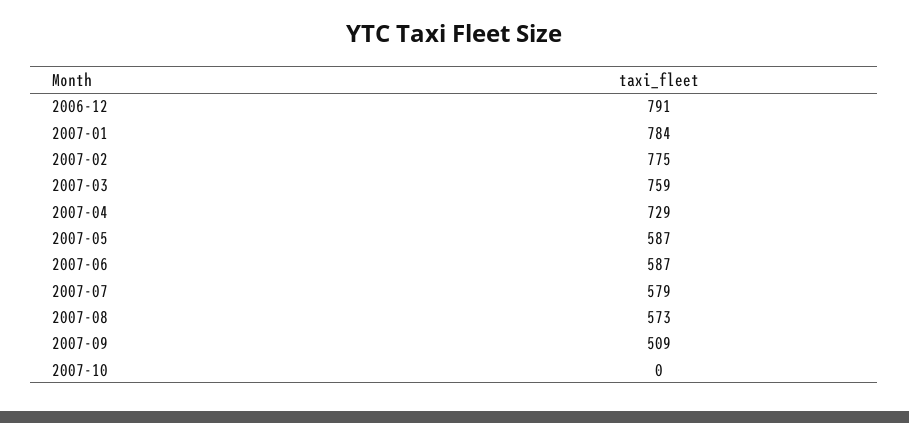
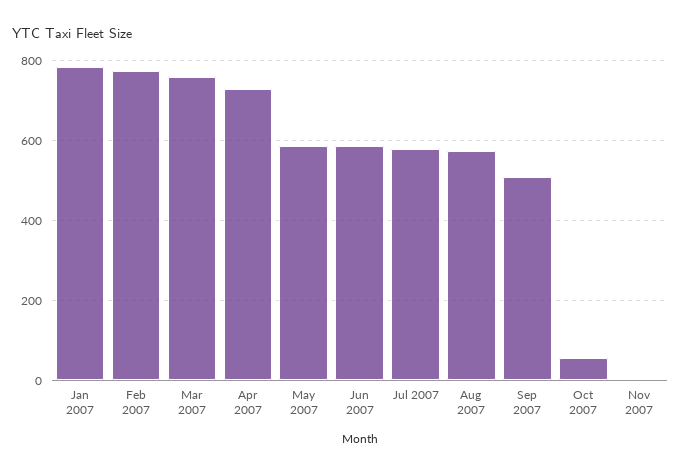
2006-12: 791 -> none
2007-10: 0 -> 60
Nov 2007: none -> 0

